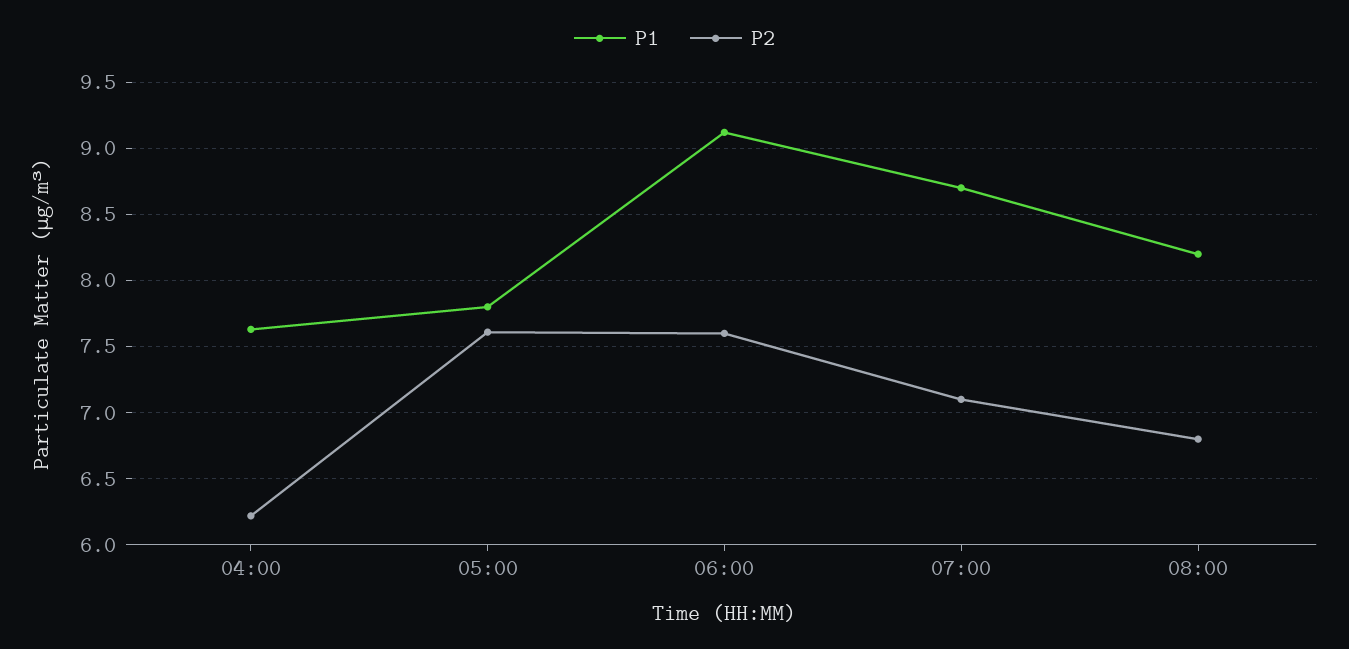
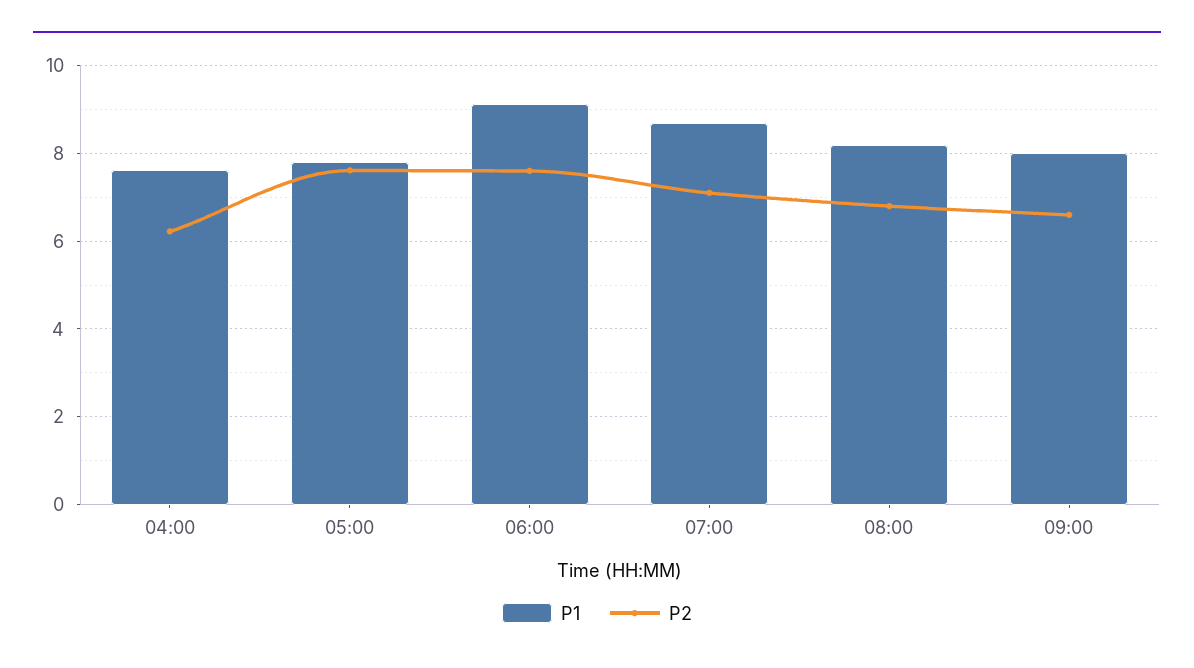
P1, 09:00: none -> 8
P2, 09:00: none -> 6.6

